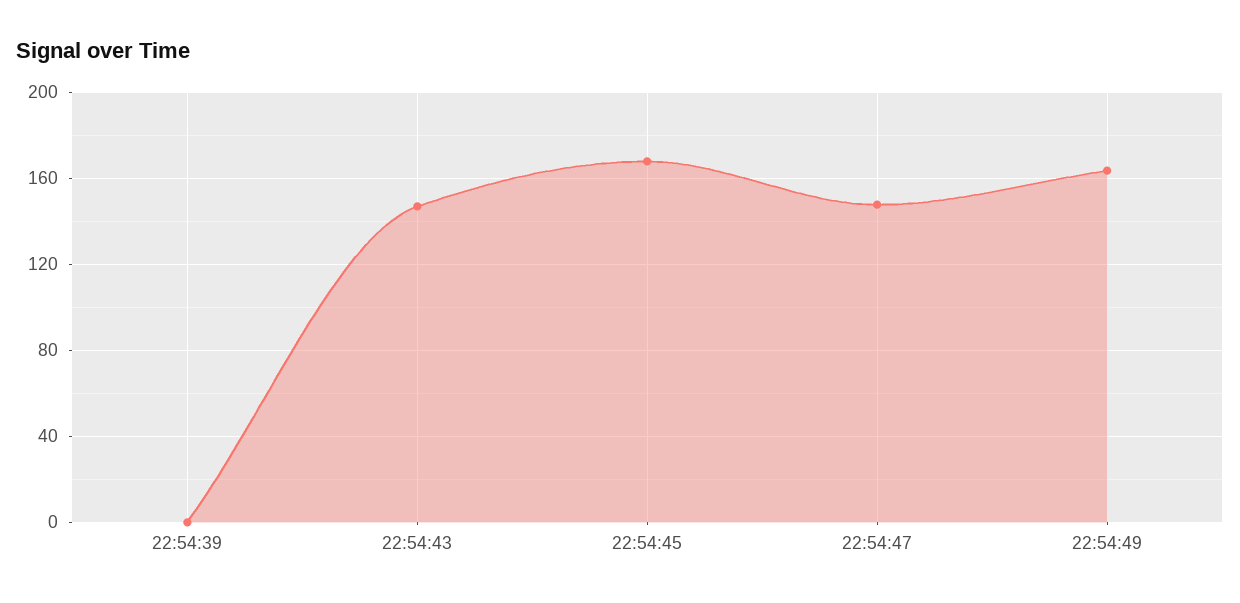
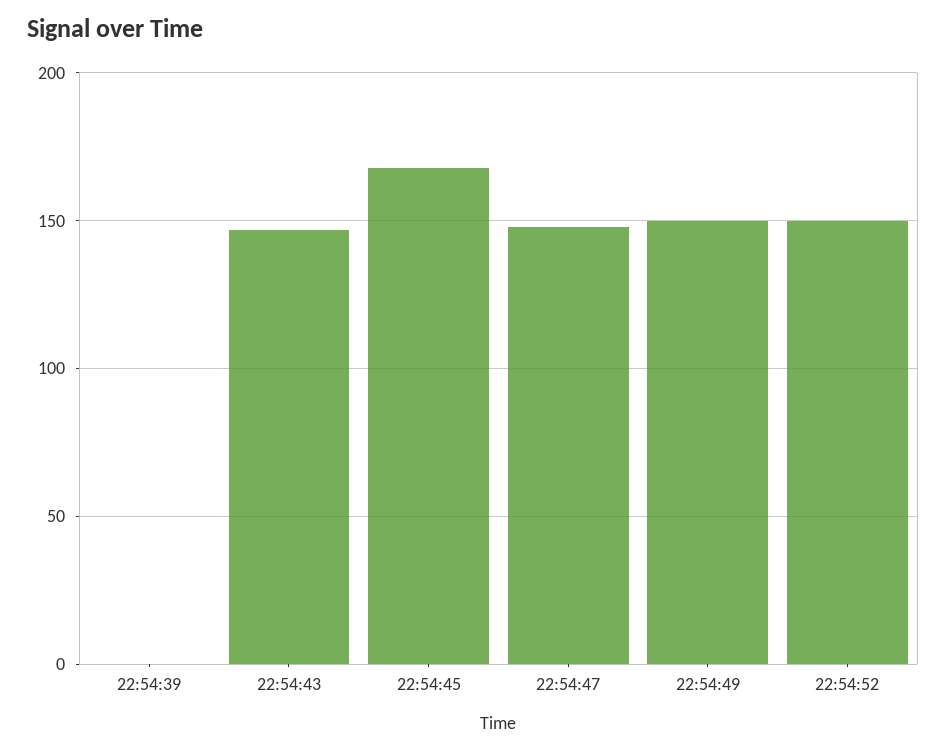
22:54:49: 165 -> 150
22:54:52: none -> 150

